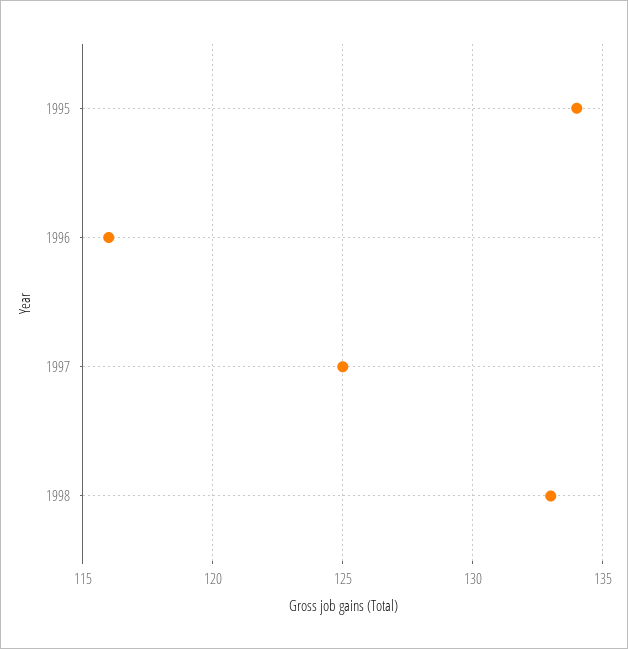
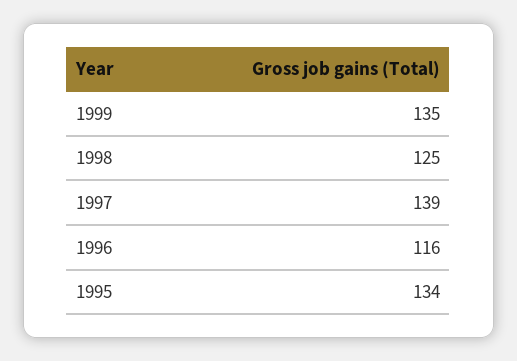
1997: 125 -> 139
1998: 133 -> 125
1999: none -> 135

